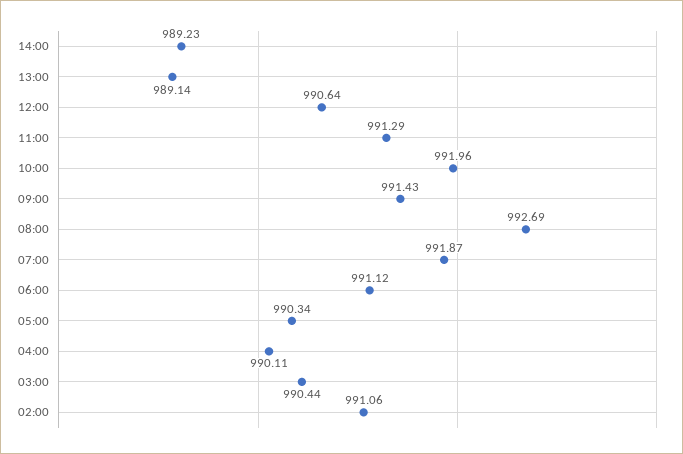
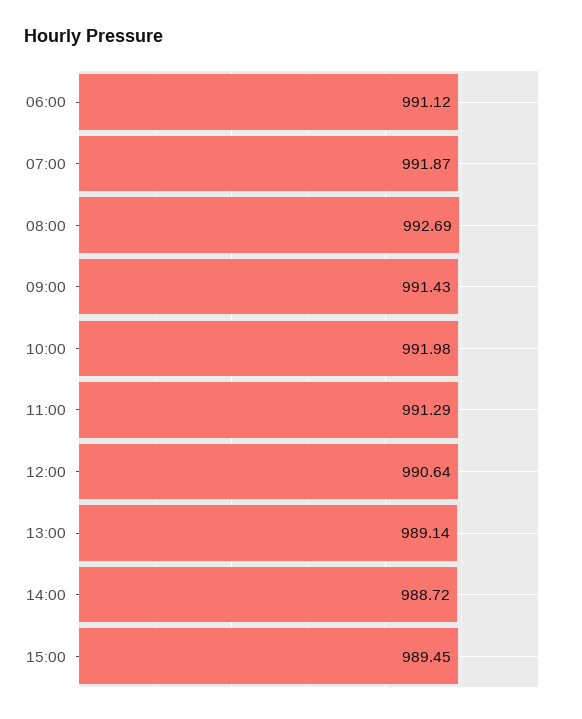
14:00: 989.23 -> 988.72
10:00: 991.96 -> 991.98
05:00: 990.34 -> none
04:00: 990.11 -> none
03:00: 990.44 -> none
02:00: 991.06 -> none
15:00: none -> 989.45

